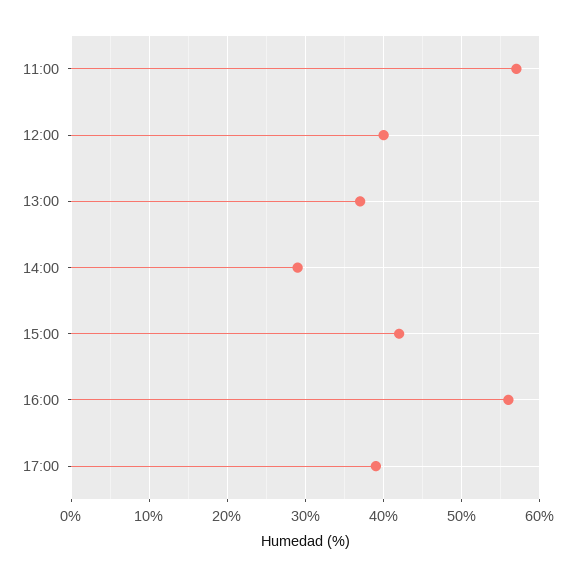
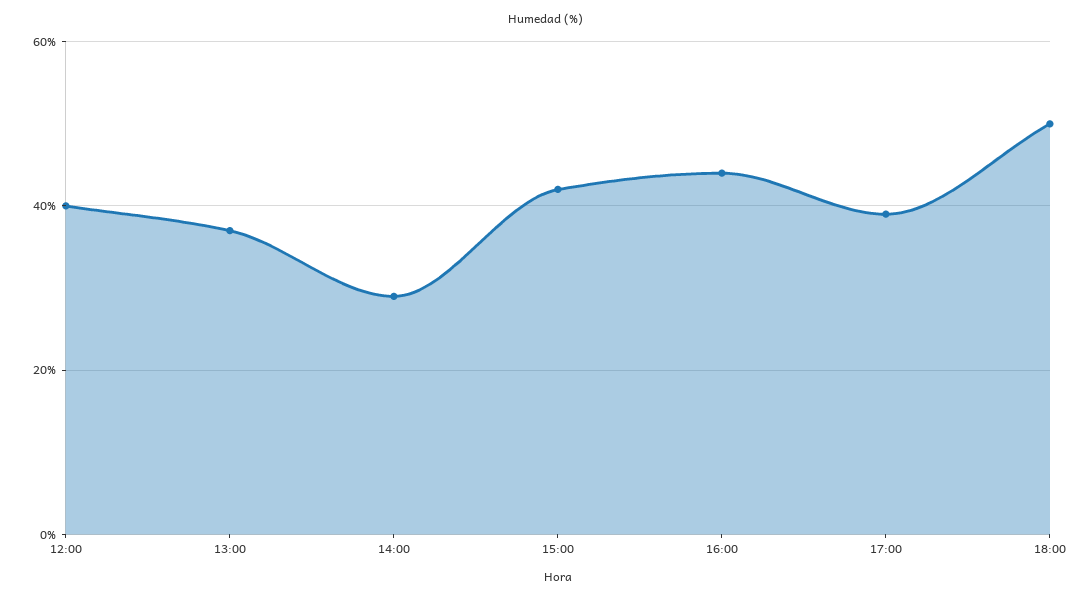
11:00: 57 -> none
16:00: 56 -> 45
18:00: none -> 50

